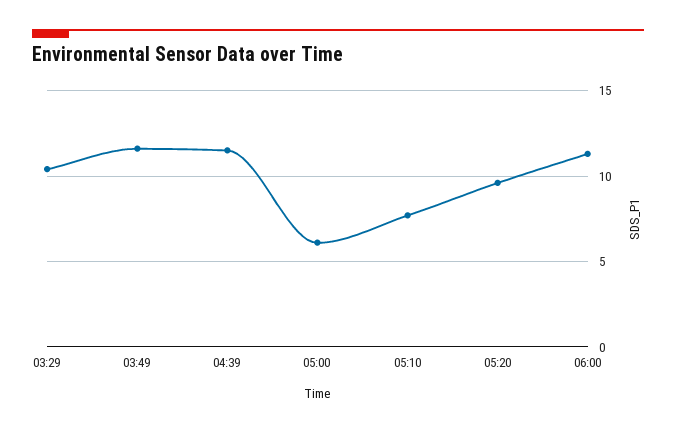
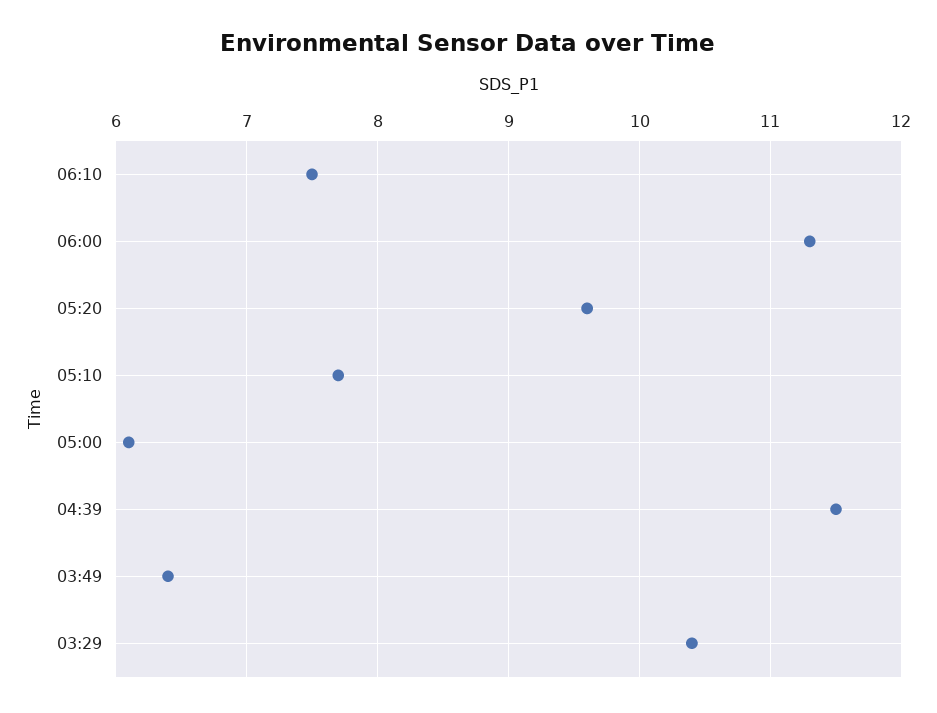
03:49: 11.5 -> 6.4
06:10: none -> 7.5

